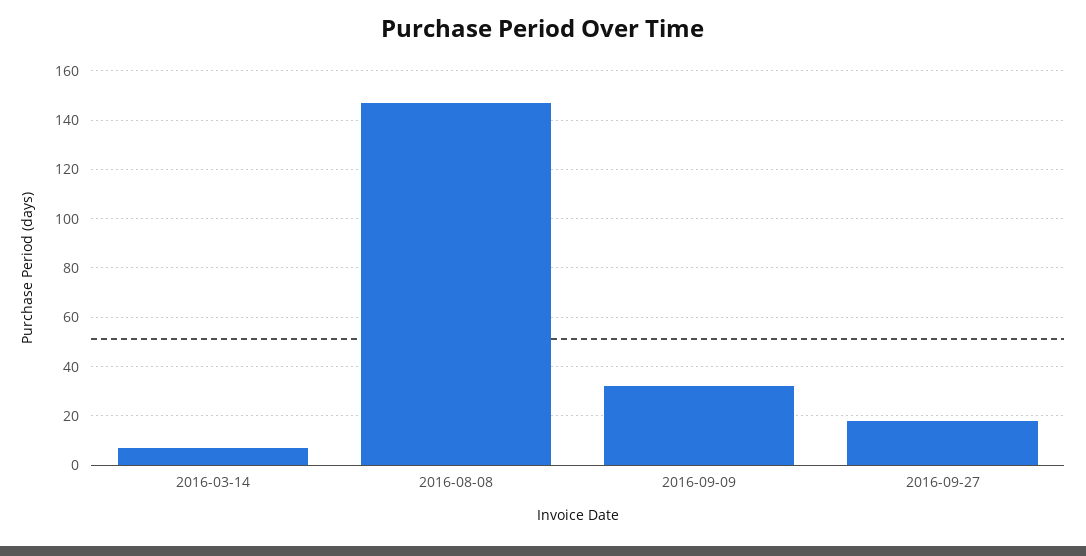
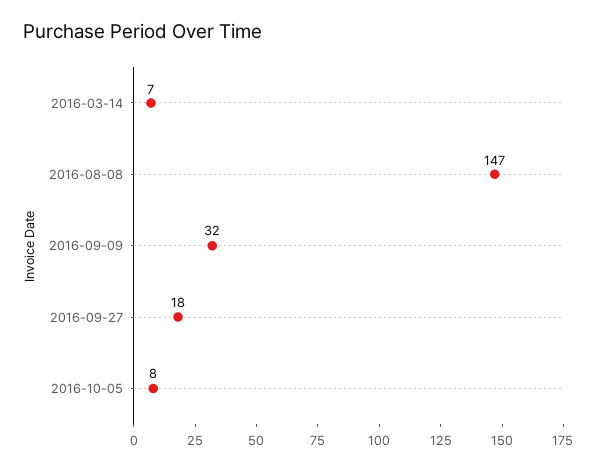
2016-10-05: none -> 8

